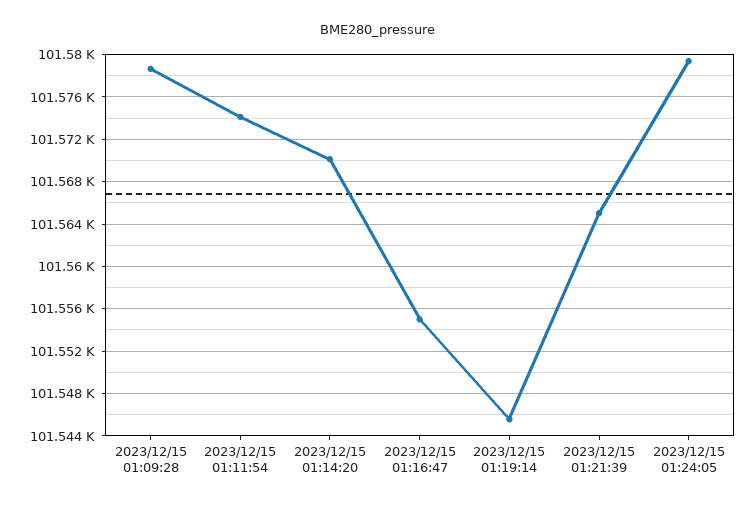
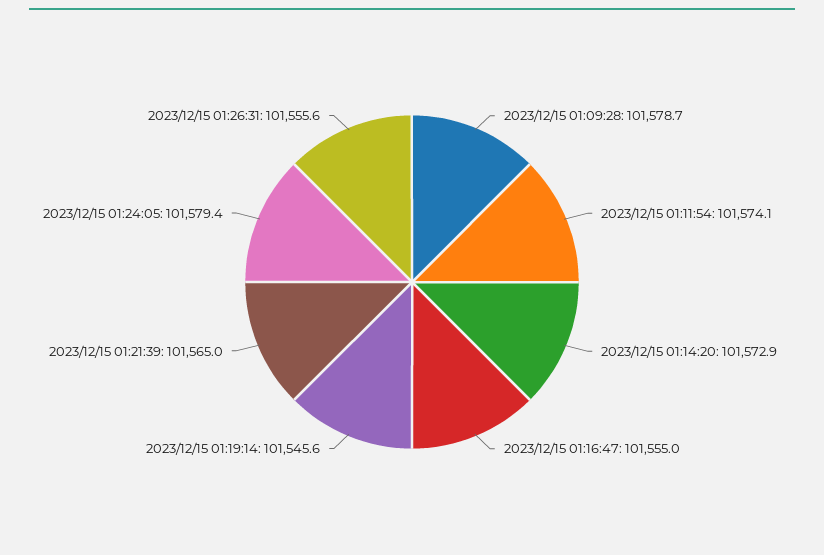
2023/12/15 01:14:20: 101570 -> 101572.9
2023/12/15 01:26:31: none -> 101555.6

